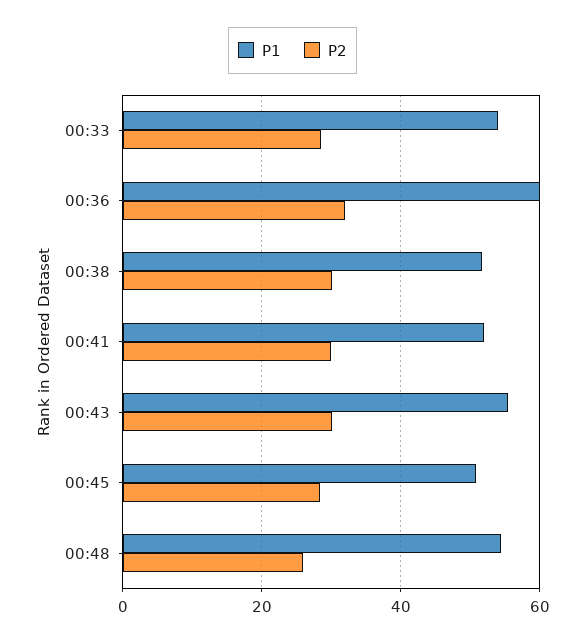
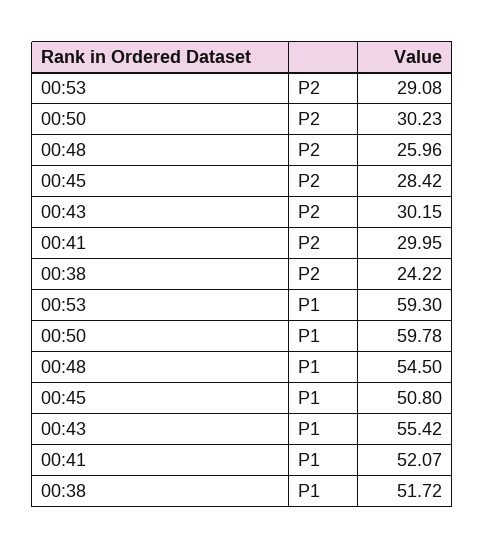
P1, 00:33: 54 -> none
P2, 00:33: 28 -> none
P1, 00:36: 60 -> none
P2, 00:36: 32 -> none
P2, 00:38: 30 -> 24.22
P2, 00:53: none -> 29.08
P2, 00:50: none -> 30.23
P1, 00:53: none -> 59.3
P1, 00:50: none -> 59.78

